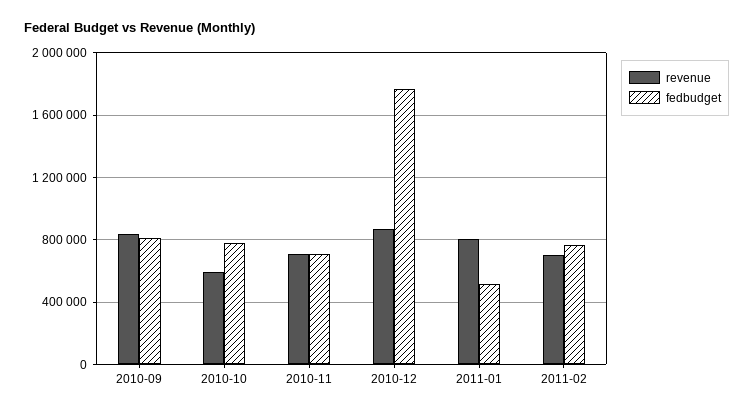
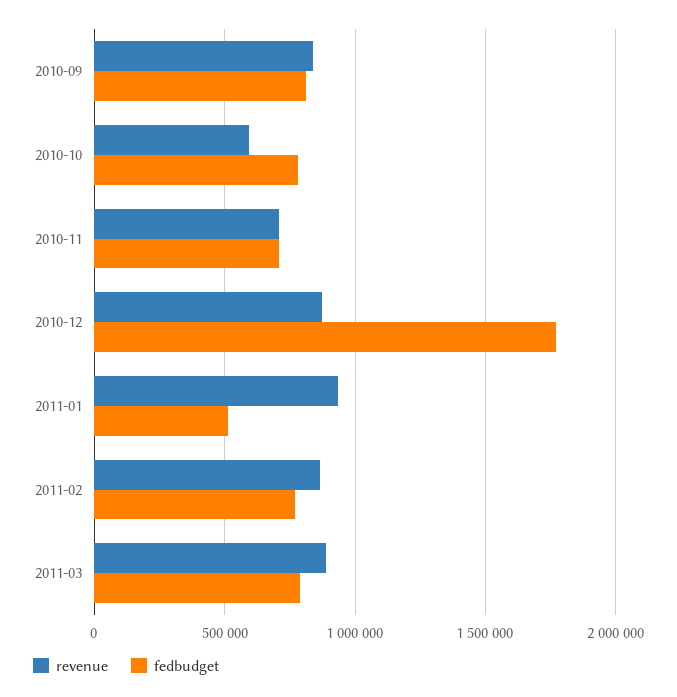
revenue, 2011-01: 800000 -> 950000
revenue, 2011-02: 700000 -> 850000
revenue, 2011-03: none -> 900000
fedbudget, 2011-03: none -> 800000

